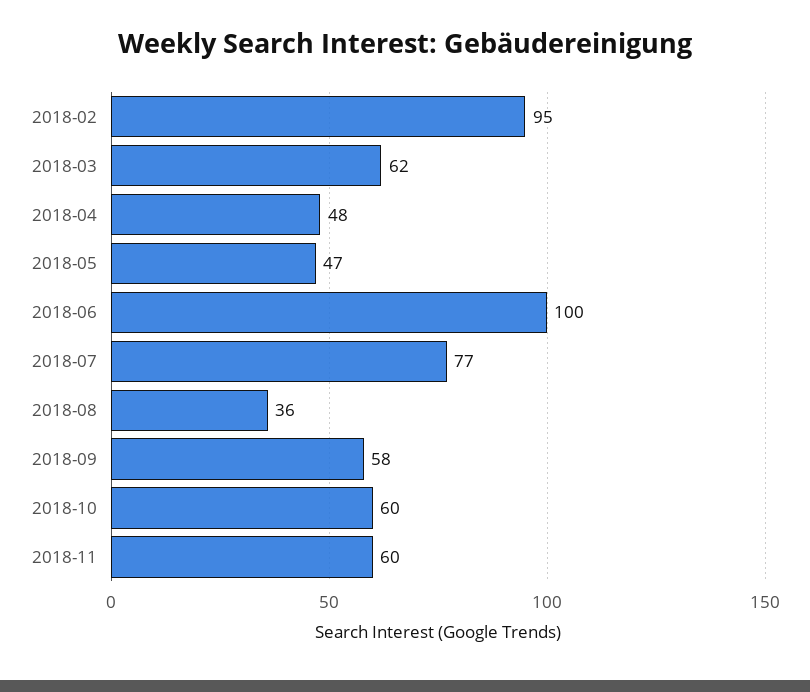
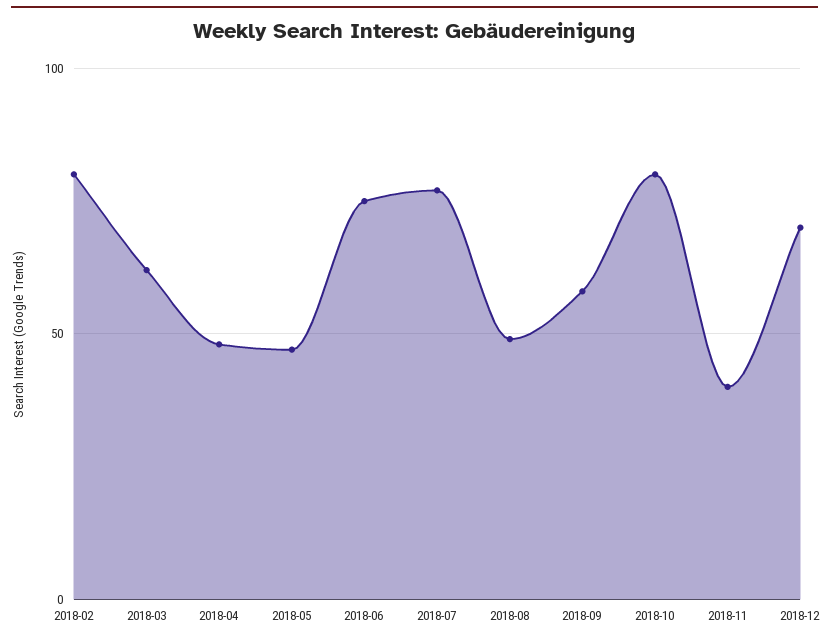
2018-02: 95 -> 80
2018-06: 100 -> 75
2018-08: 36 -> 50
2018-10: 60 -> 80
2018-11: 60 -> 40
2018-12: none -> 70

